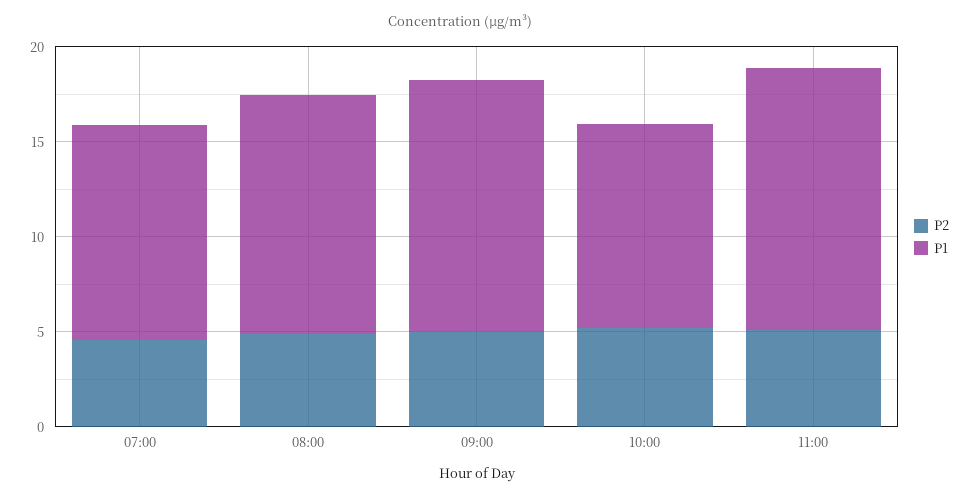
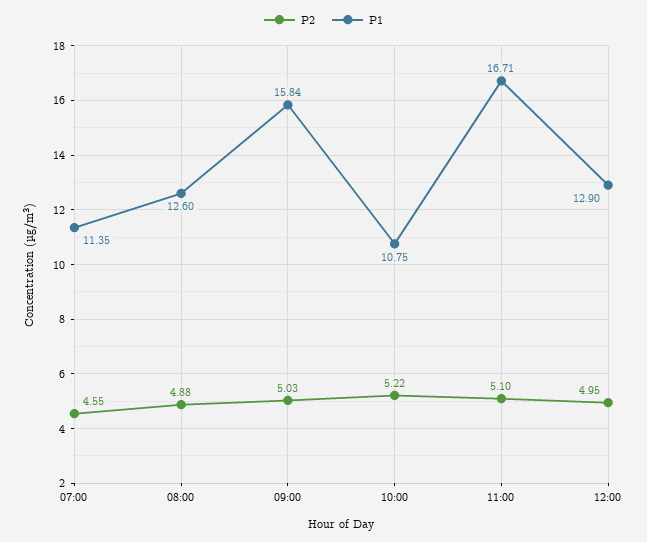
P1, 09:00: 13 -> 15.84
P1, 11:00: 14 -> 16.71
P2, 12:00: none -> 4.95
P1, 12:00: none -> 12.9

